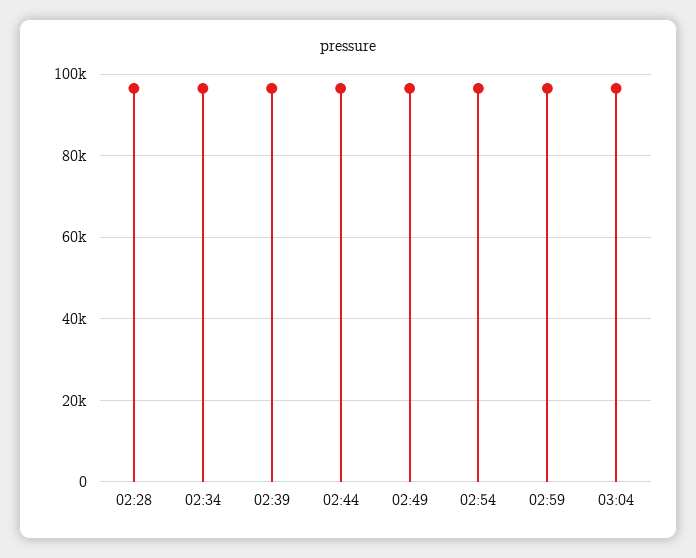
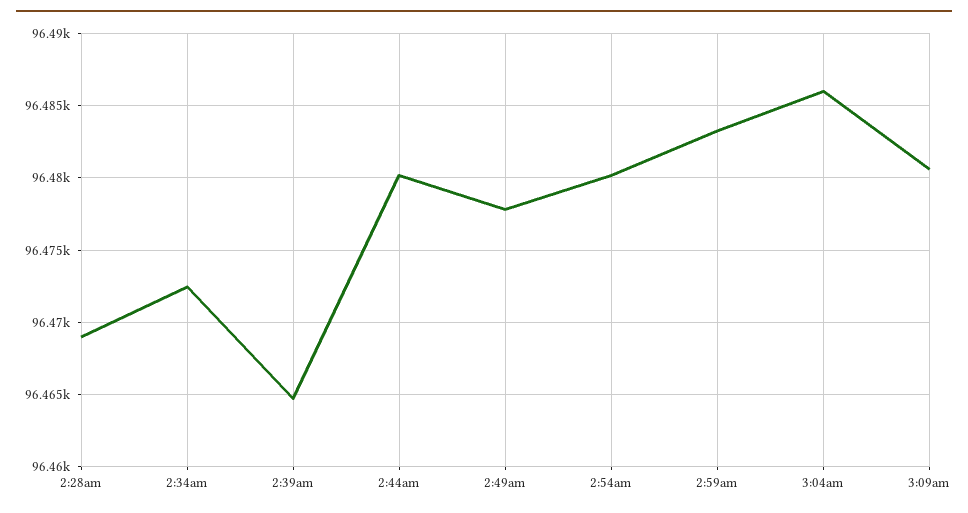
3:09am: none -> 96480.5

